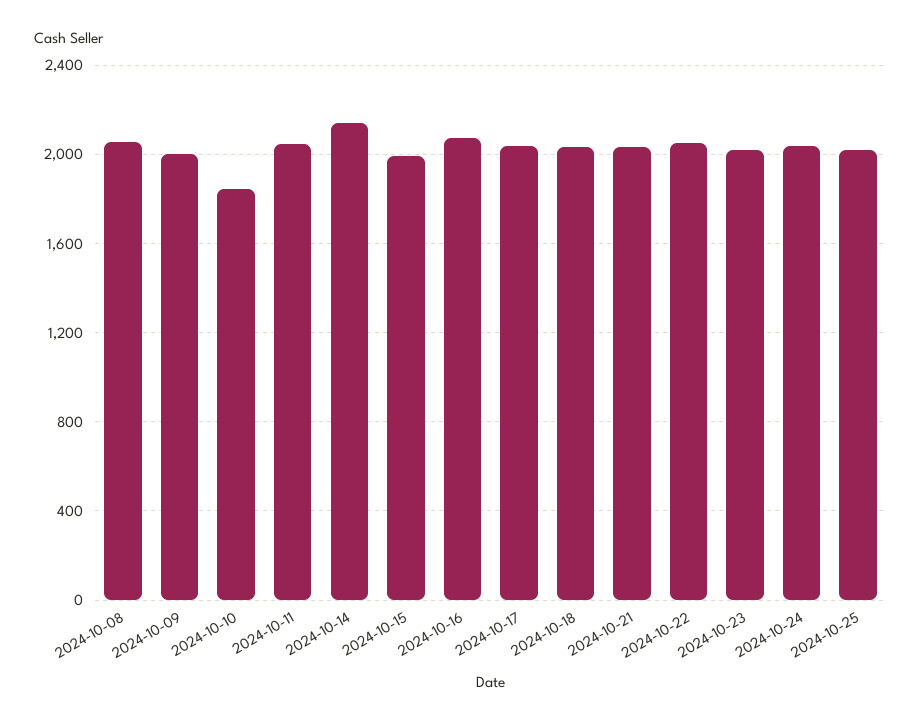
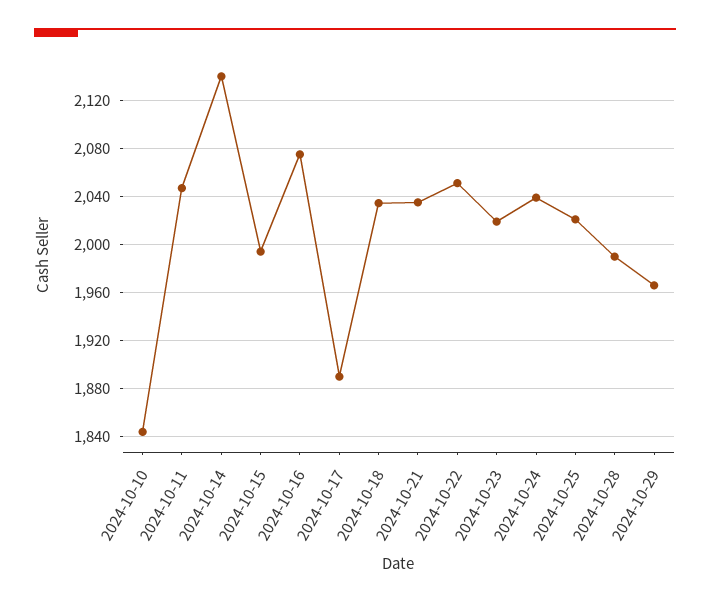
2024-10-08: 2050 -> none
2024-10-09: 2000 -> none
2024-10-17: 2050 -> 1890
2024-10-28: none -> 1990
2024-10-29: none -> 1965

